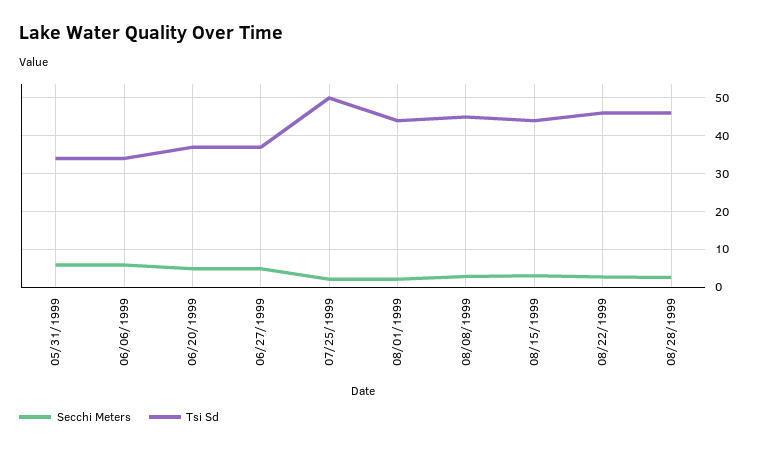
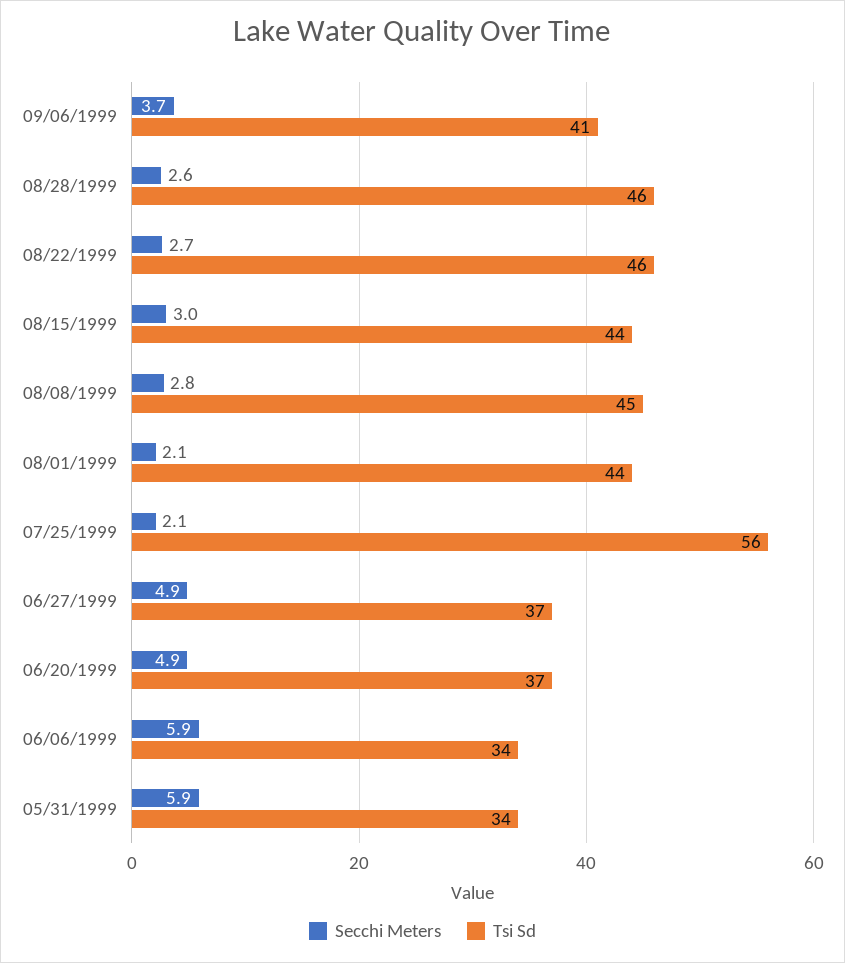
Tsi Sd, 07/25/1999: 50 -> 56
Secchi Meters, 09/06/1999: none -> 3.7
Tsi Sd, 09/06/1999: none -> 41

